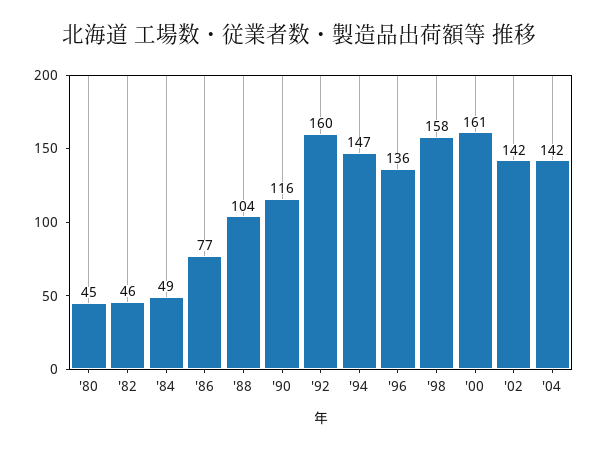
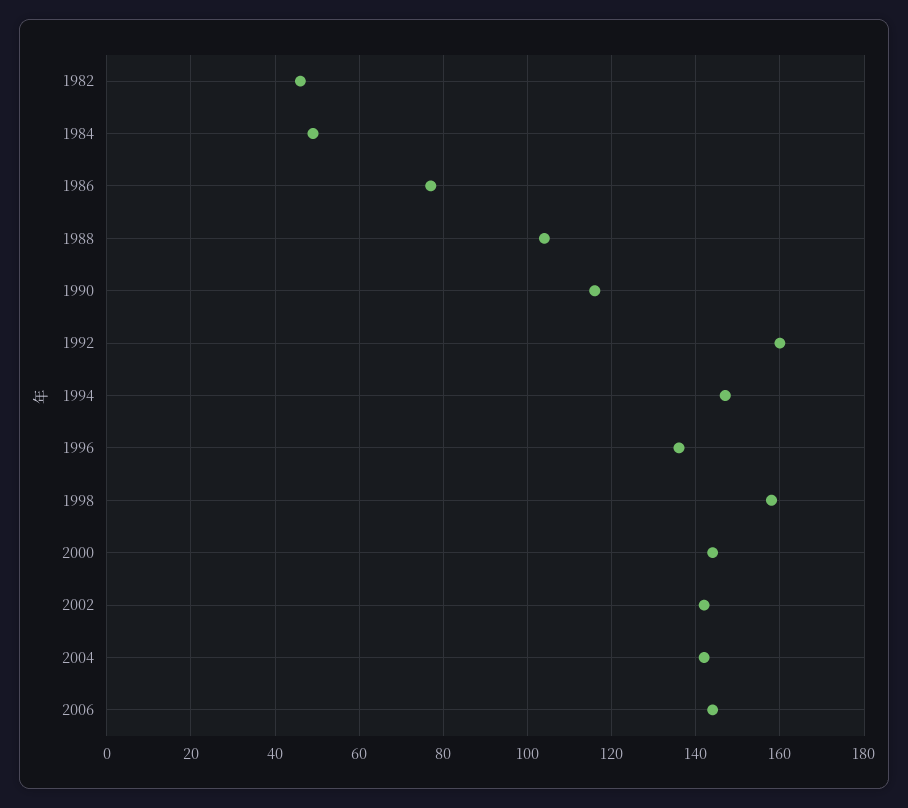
'80: 45 -> none
'00: 161 -> 145
2006: none -> 145

